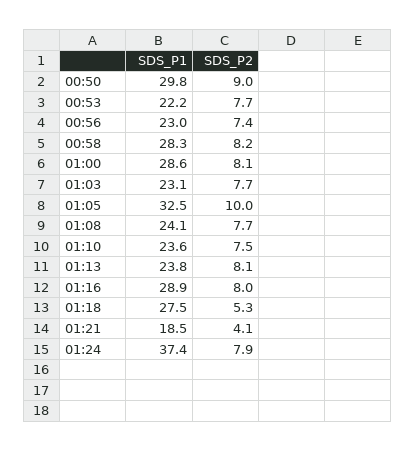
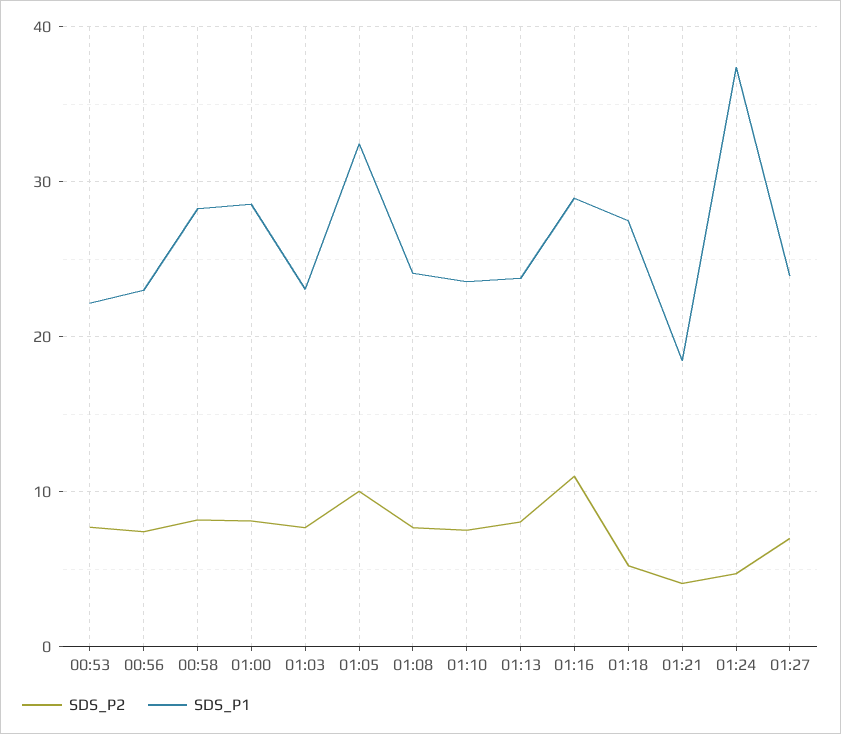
SDS_P1, 00:50: 29.8 -> none
SDS_P2, 00:50: 9 -> none
SDS_P2, 01:16: 8 -> 11
SDS_P2, 01:24: 7.9 -> 5
SDS_P2, 01:27: none -> 7
SDS_P1, 01:27: none -> 24

